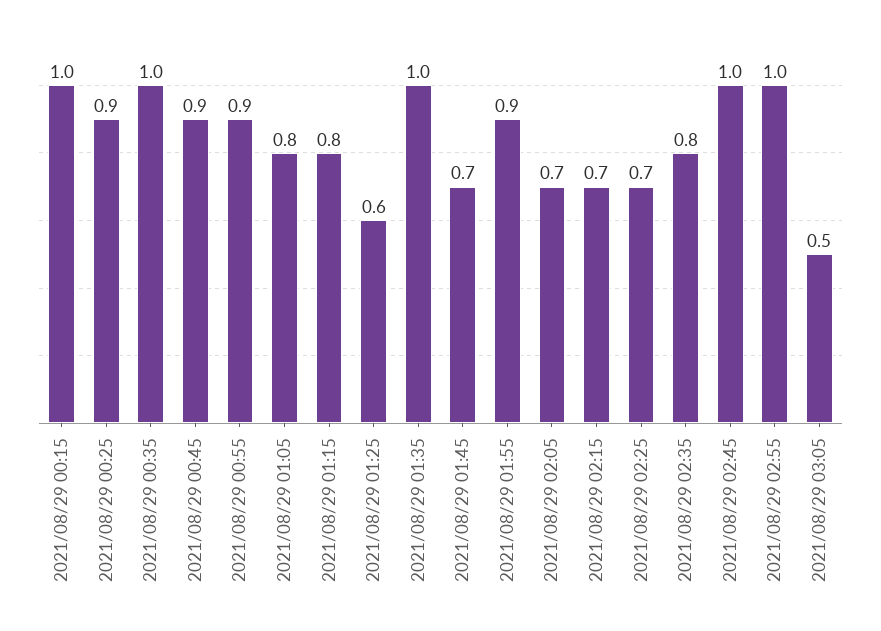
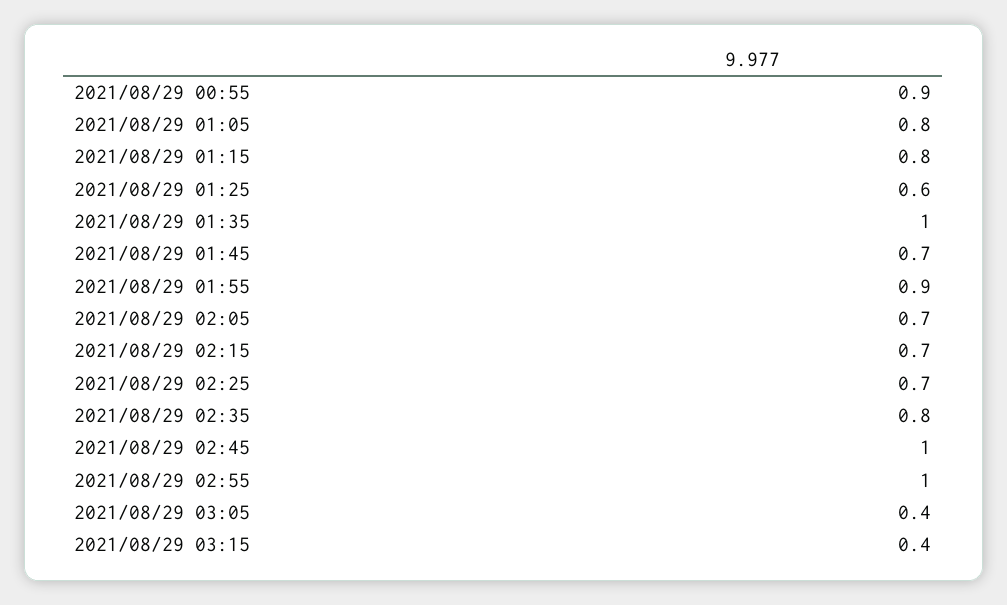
2021/08/29 00:15: 1 -> none
2021/08/29 00:25: 0.9 -> none
2021/08/29 00:35: 1 -> none
2021/08/29 00:45: 0.9 -> none
2021/08/29 03:05: 0.5 -> 0.4
2021/08/29 03:15: none -> 0.4

